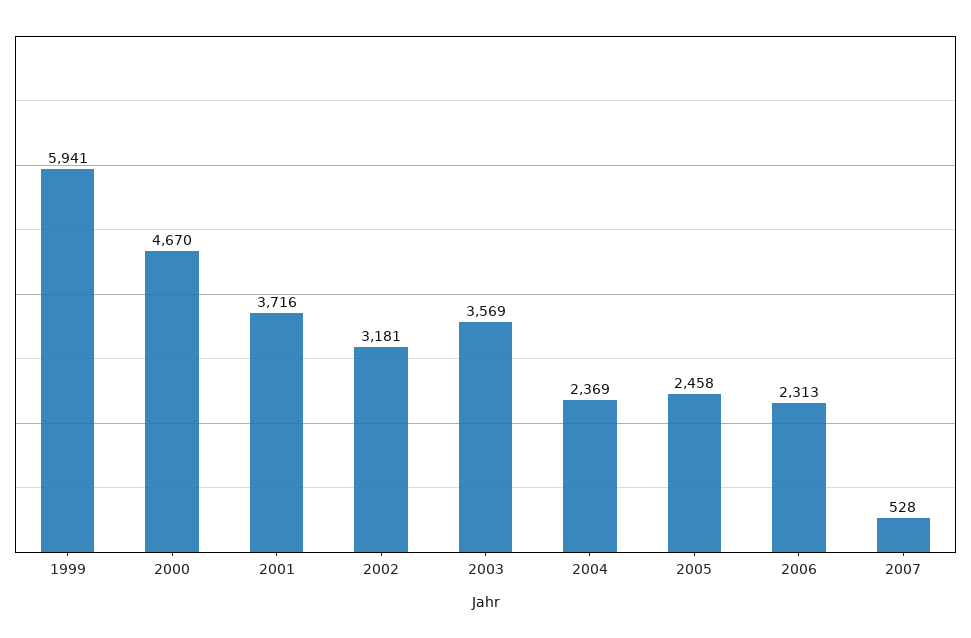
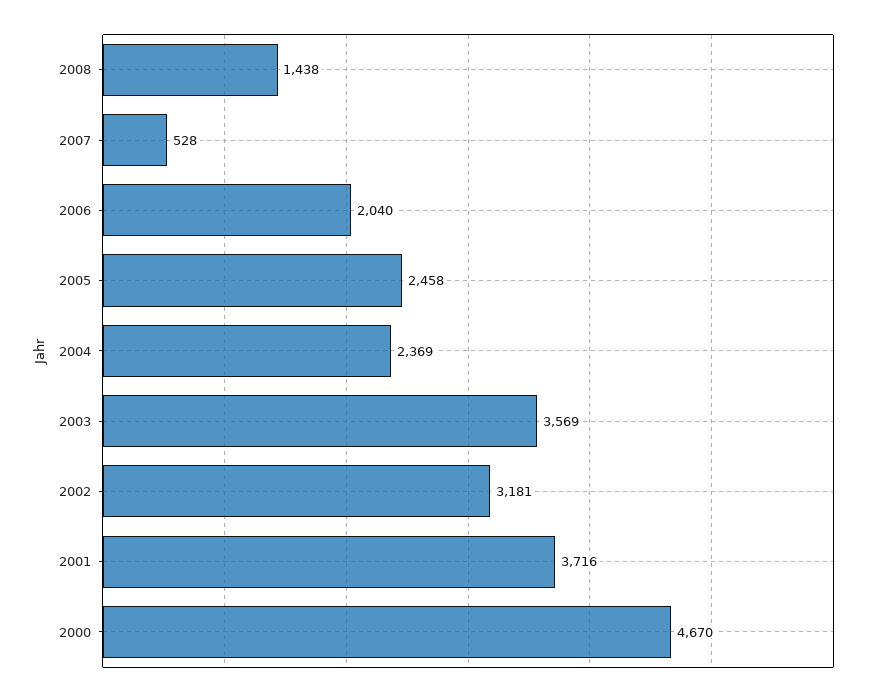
1999: 5941 -> none
2006: 2313 -> 2040
2008: none -> 1438

